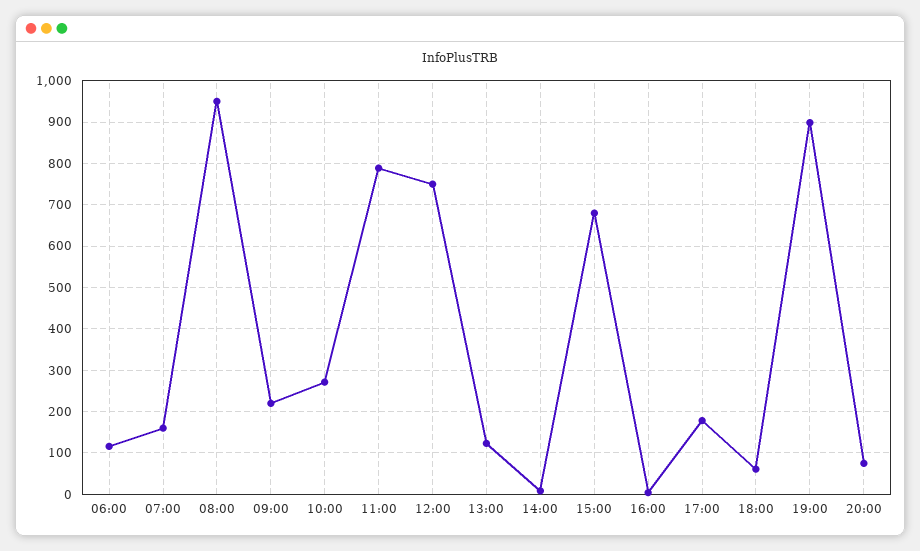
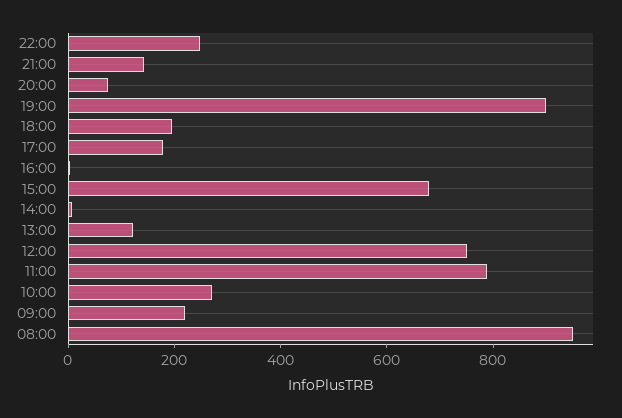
06:00: 120 -> none
07:00: 160 -> none
18:00: 60 -> 200
22:00: none -> 250
21:00: none -> 150

